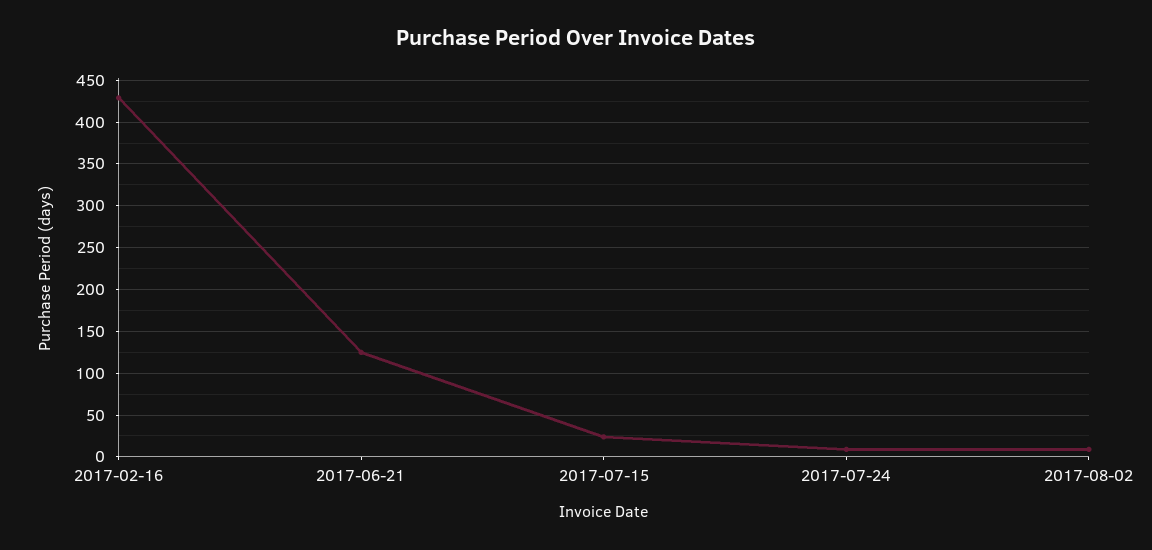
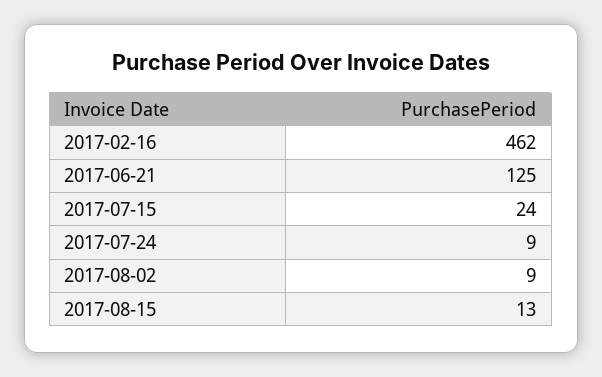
2017-02-16: 430 -> 462
2017-08-15: none -> 13

